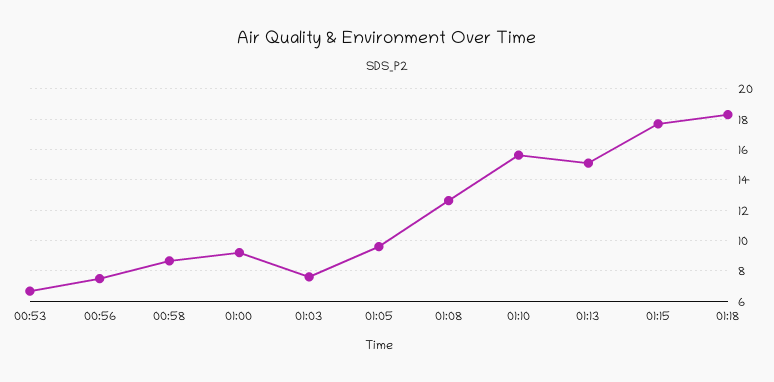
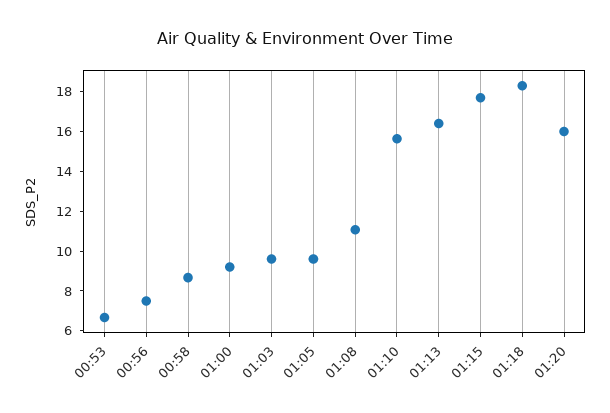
01:03: 7.5 -> 9.5
01:08: 12.5 -> 11
01:13: 15 -> 16.5
01:20: none -> 16

